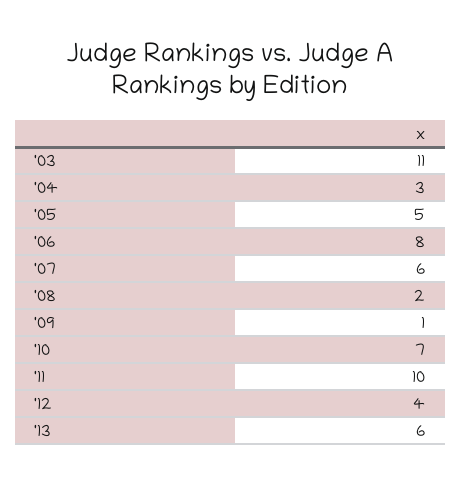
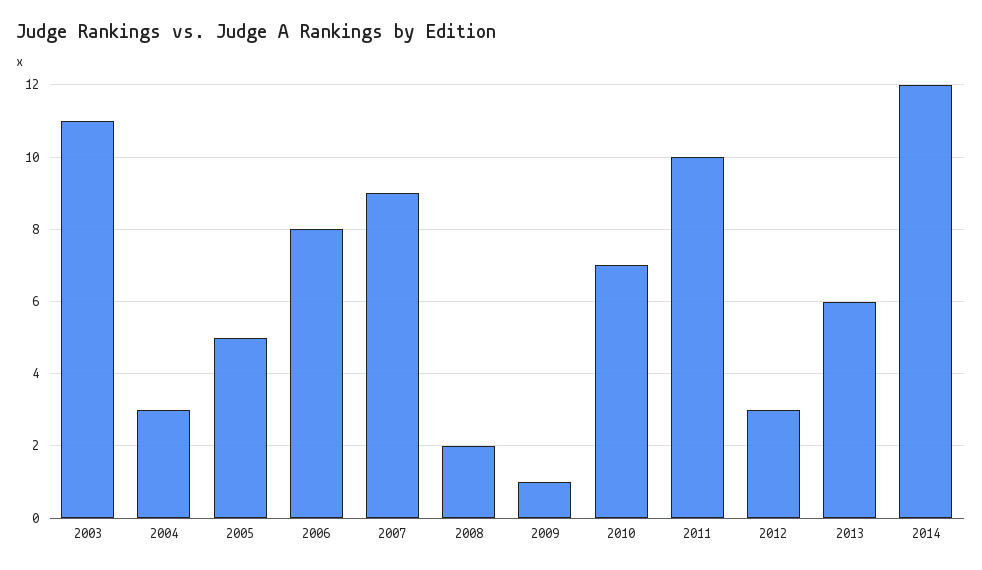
'07: 6 -> 9
'12: 4 -> 3
2014: none -> 12

